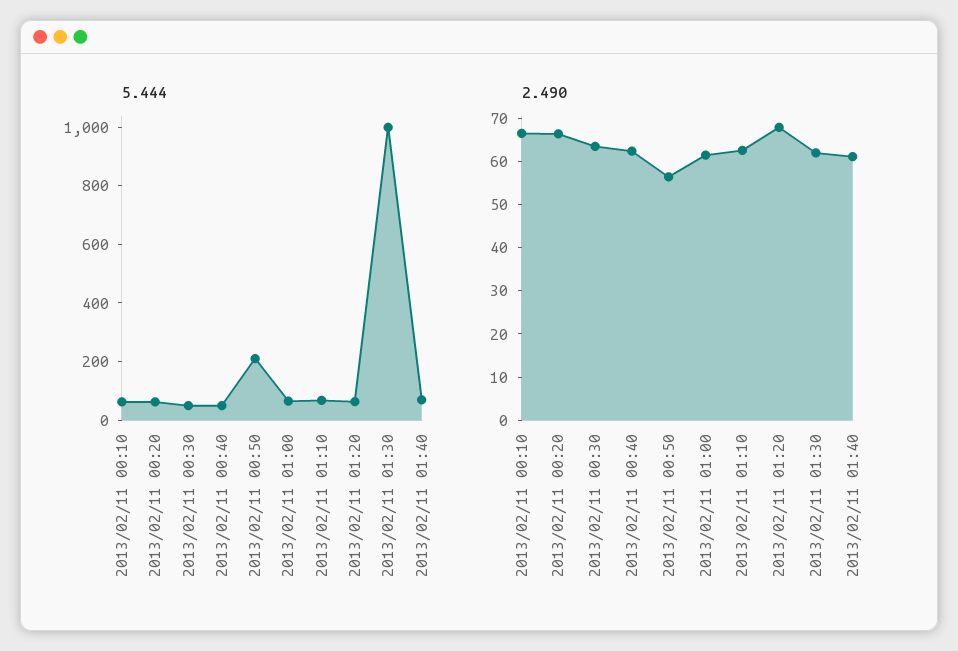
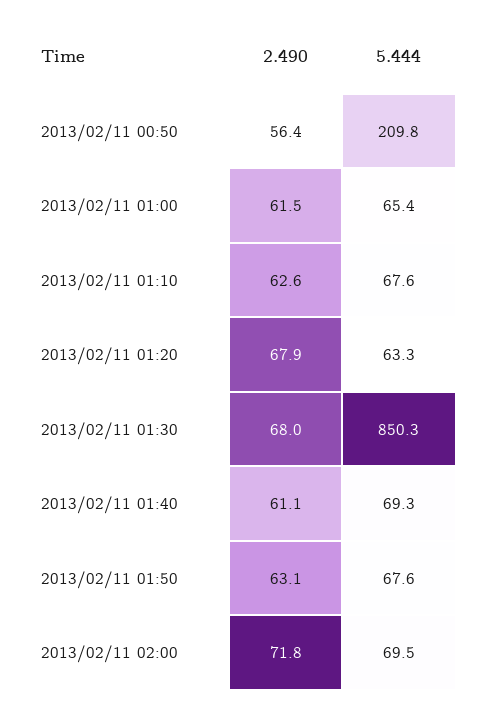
5.444, 2013/02/11 00:10: 50 -> none
5.444, 2013/02/11 00:20: 50 -> none
5.444, 2013/02/11 00:30: 50 -> none
5.444, 2013/02/11 00:40: 50 -> none
5.444, 2013/02/11 01:30: 1000 -> 850.3
2.490, 2013/02/11 00:10: 66 -> none
2.490, 2013/02/11 00:20: 66 -> none
2.490, 2013/02/11 00:30: 64 -> none
2.490, 2013/02/11 00:40: 62 -> none
2.490, 2013/02/11 01:30: 62 -> 68
2.490, 2013/02/11 01:50: none -> 63.1
5.444, 2013/02/11 01:50: none -> 67.6
2.490, 2013/02/11 02:00: none -> 71.8
5.444, 2013/02/11 02:00: none -> 69.5

